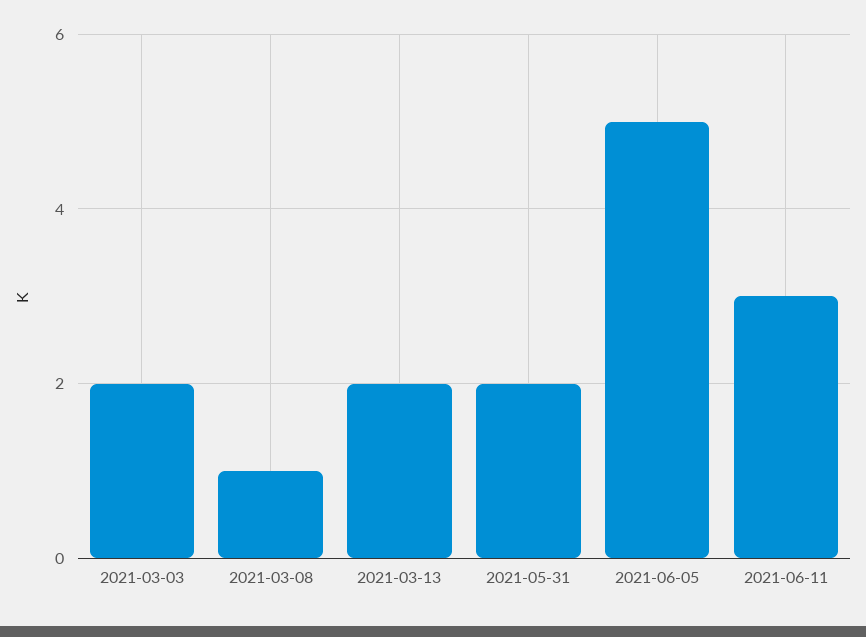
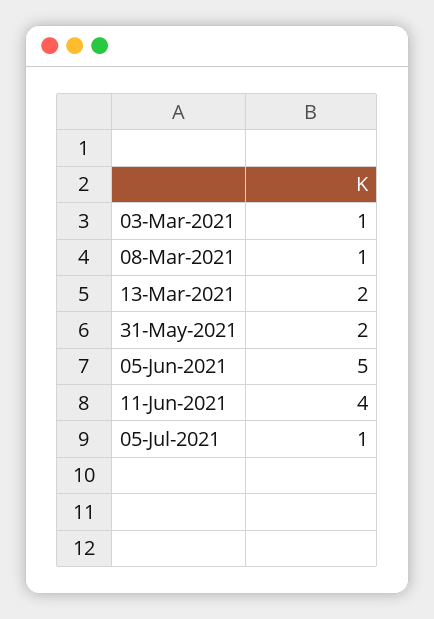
2021-03-03: 2 -> 1
2021-06-11: 3 -> 4
05-Jul-2021: none -> 1

